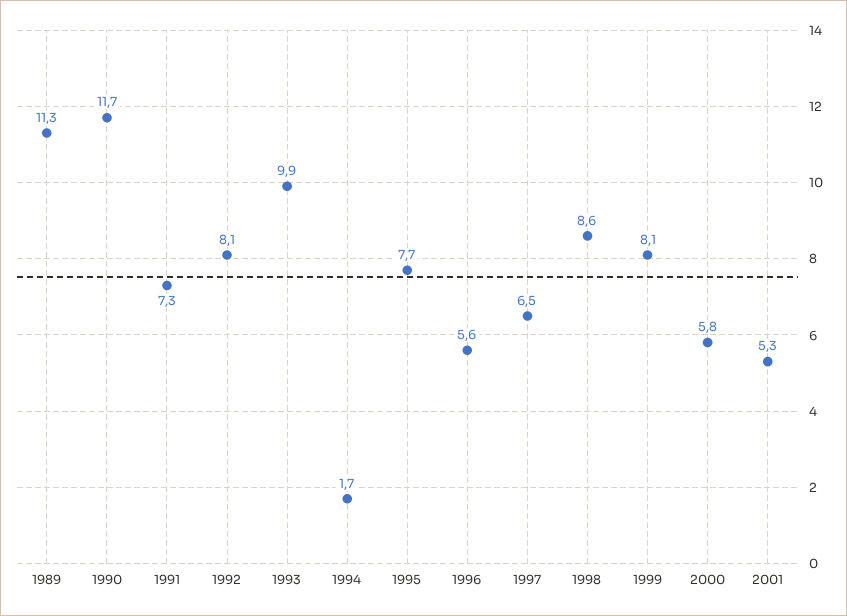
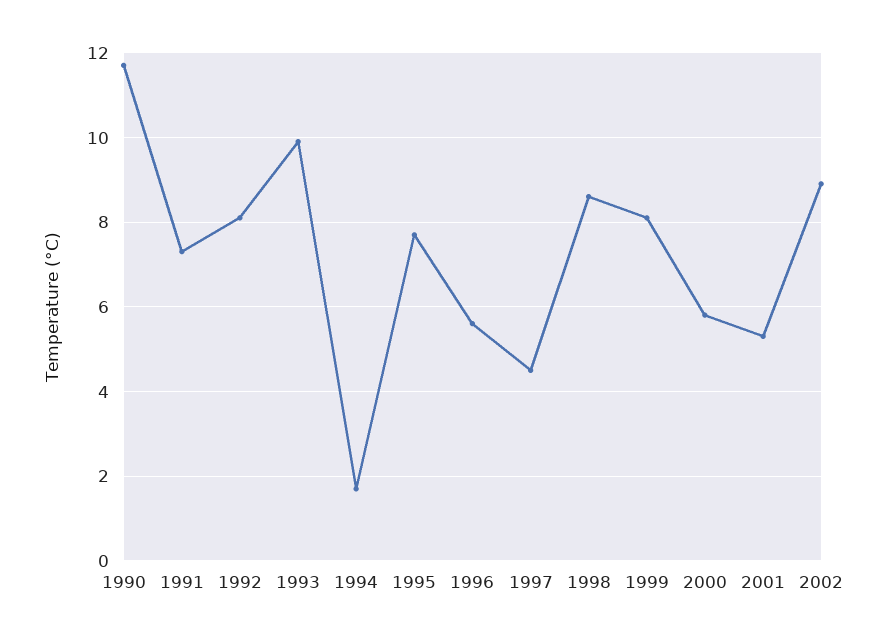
1989: 11.3 -> none
1997: 6.5 -> 4.5
2002: none -> 9

